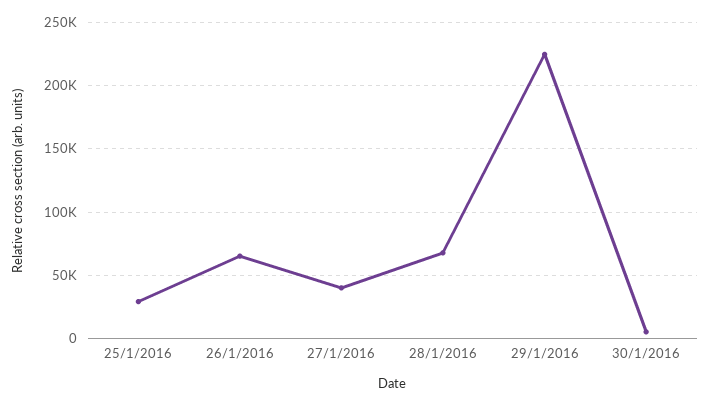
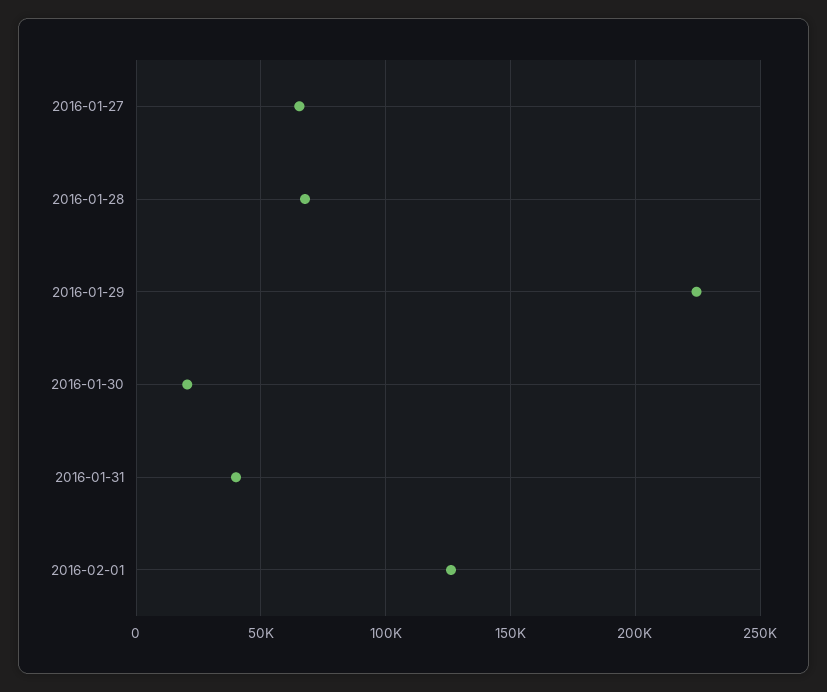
25/1/2016: 30000 -> none
26/1/2016: 65000 -> none
27/1/2016: 40000 -> 65000
30/1/2016: 5000 -> 20000
2016-01-31: none -> 40000
2016-02-01: none -> 125000

